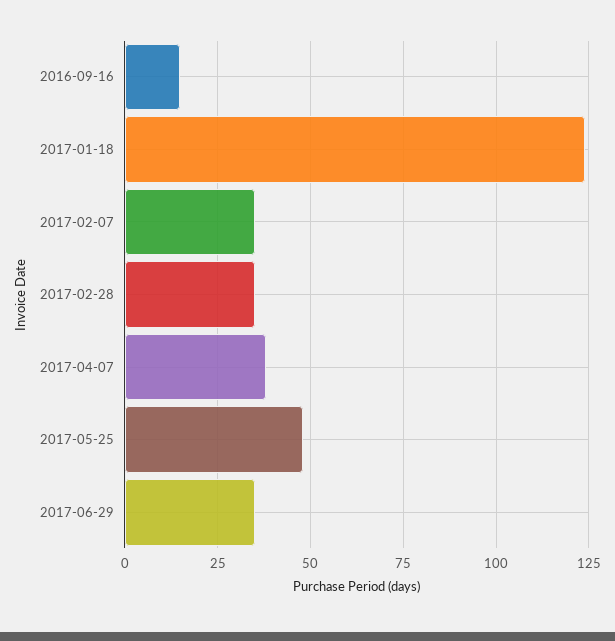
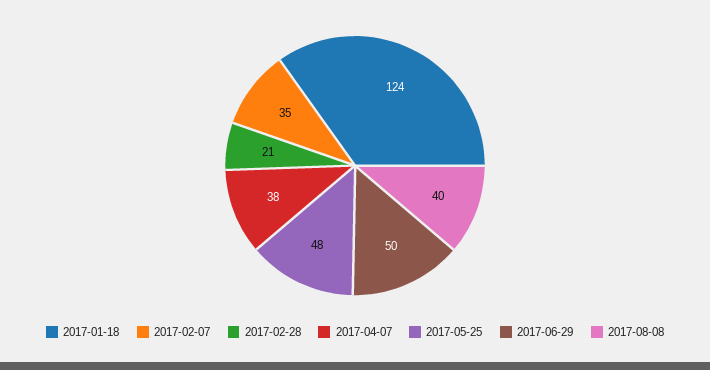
2016-09-16: 15 -> none
2017-02-28: 35 -> 21
2017-06-29: 35 -> 50
2017-08-08: none -> 40

